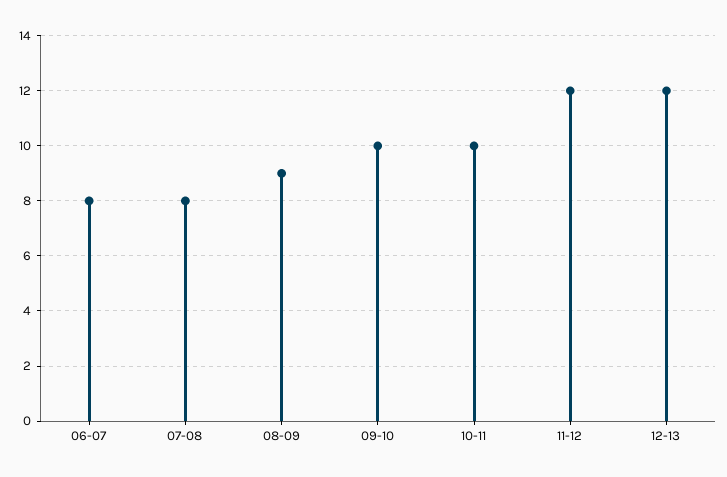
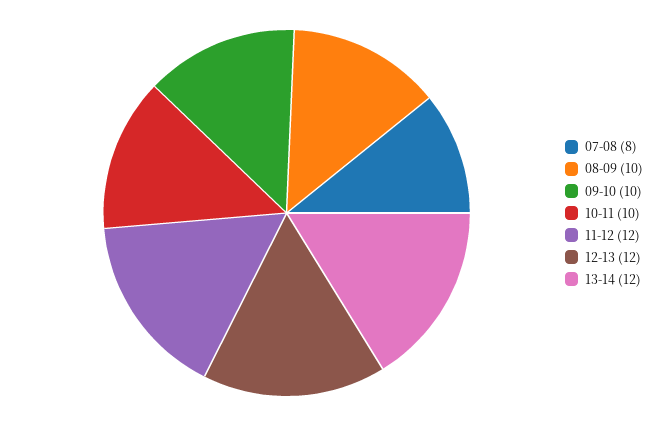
06-07: 8 -> none
08-09: 9 -> 10
13-14: none -> 12

